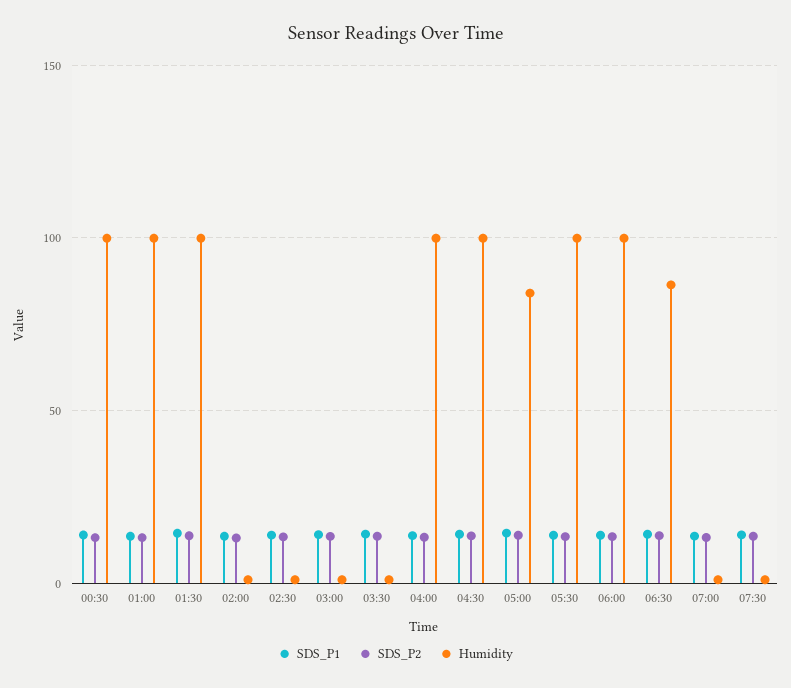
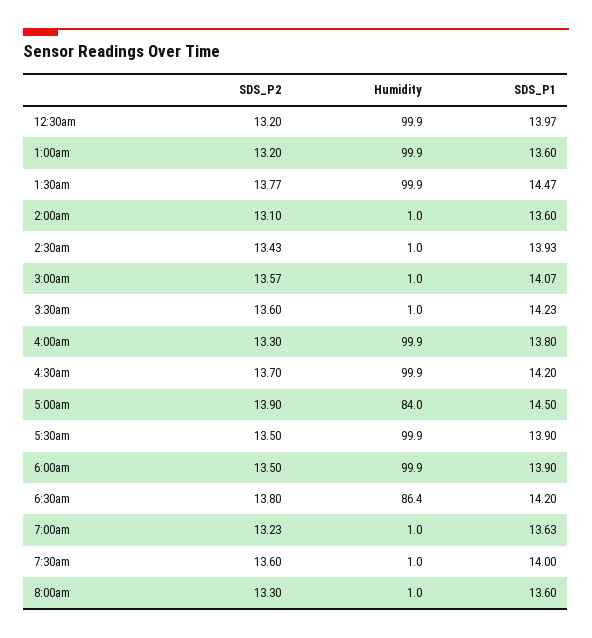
SDS_P2, 8:00am: none -> 13.3
Humidity, 8:00am: none -> 1
SDS_P1, 8:00am: none -> 13.6

